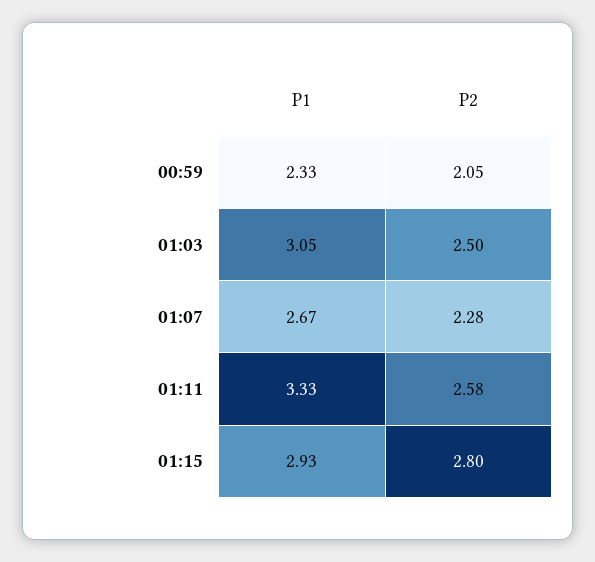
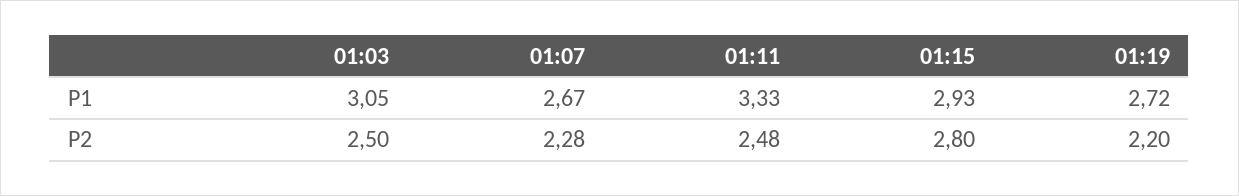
P1, 00:59: 2.33 -> none
P2, 00:59: 2.05 -> none
P2, 01:11: 2.58 -> 2.48
P1, 01:19: none -> 2.72
P2, 01:19: none -> 2.2

